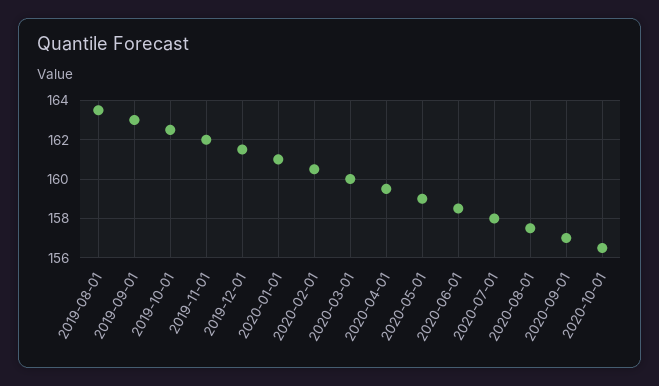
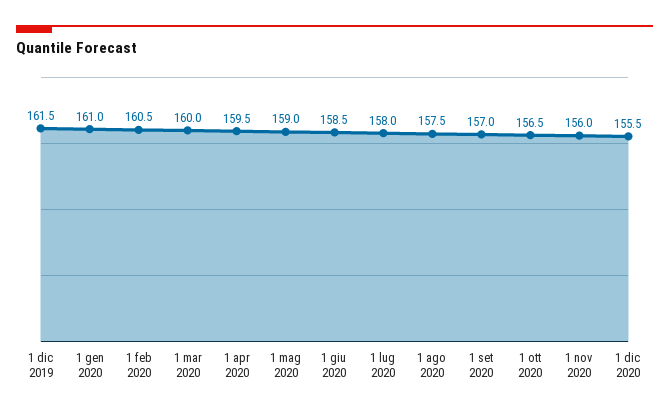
2019-08-01: 163.5 -> none
2019-09-01: 163 -> none
2019-10-01: 162.5 -> none
2019-11-01: 162 -> none
1 nov 2020: none -> 156
1 dic 2020: none -> 155.5

